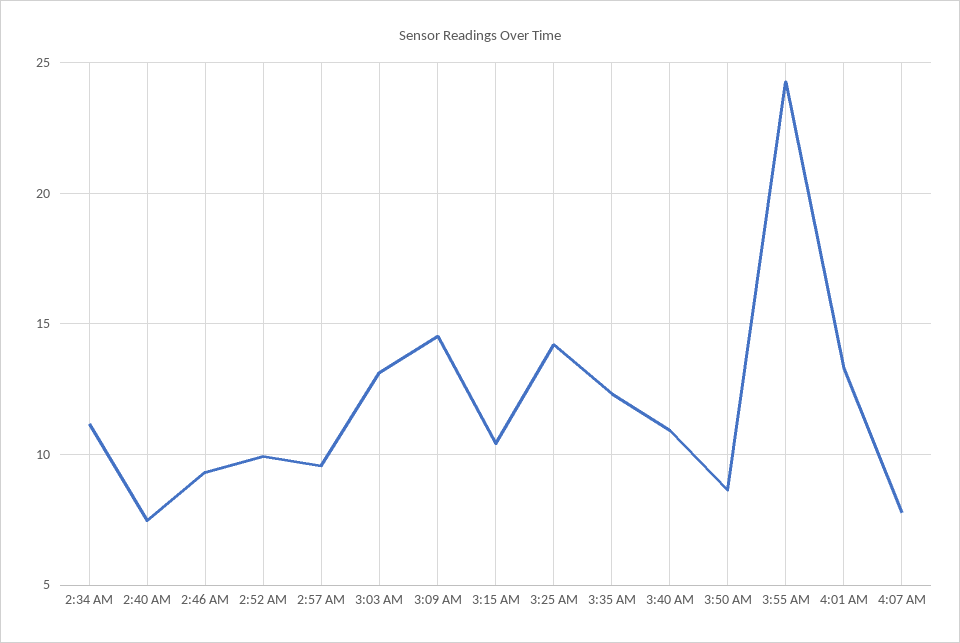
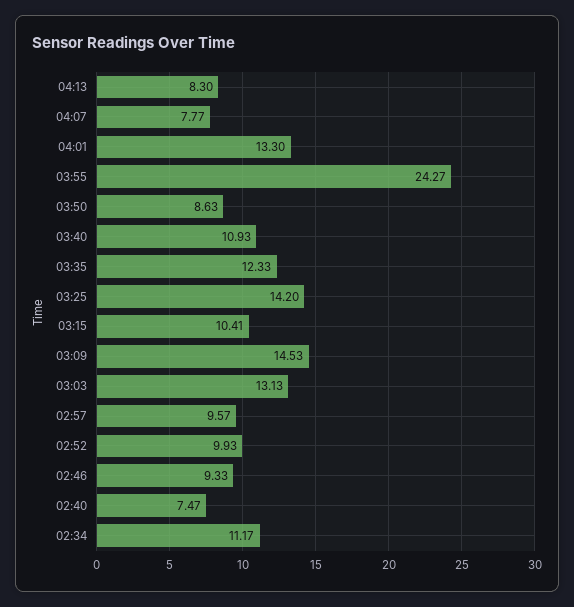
04:13: none -> 8.3

